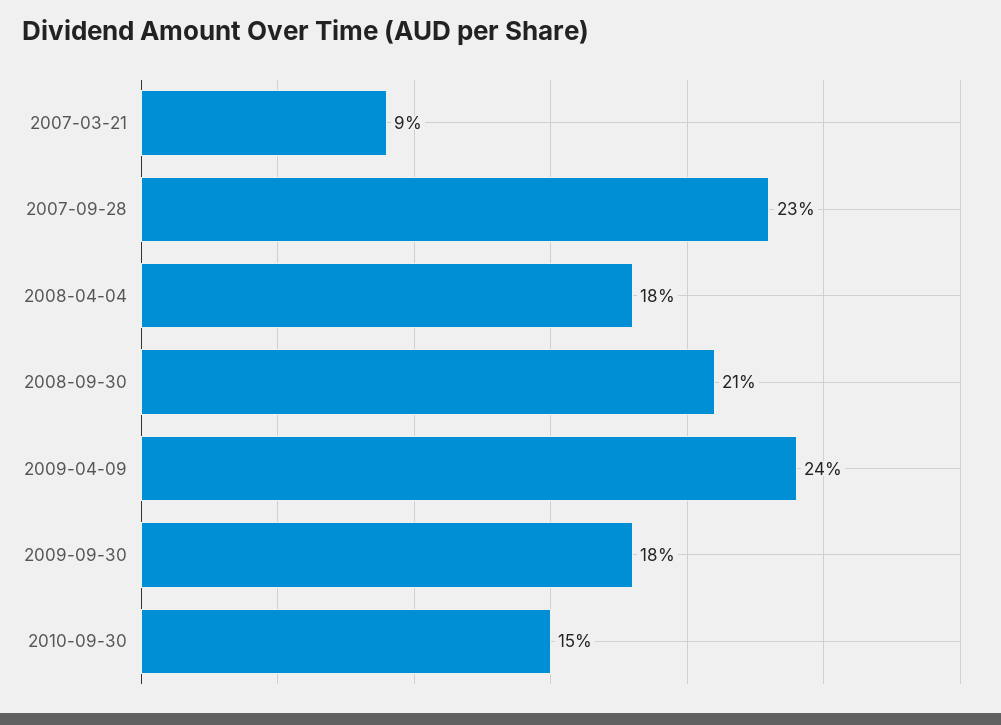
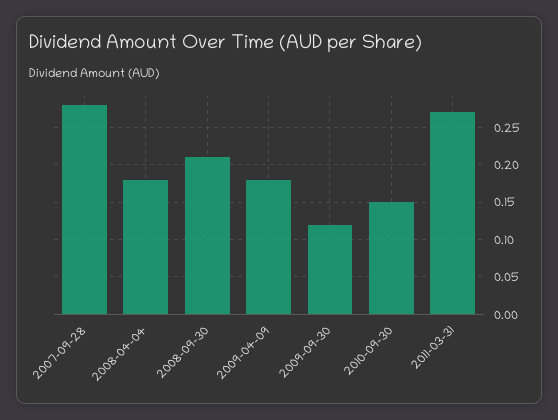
2007-03-21: 0.09 -> none
2007-09-28: 0.23 -> 0.28
2009-04-09: 0.24 -> 0.18
2009-09-30: 0.18 -> 0.12
2011-03-31: none -> 0.27

